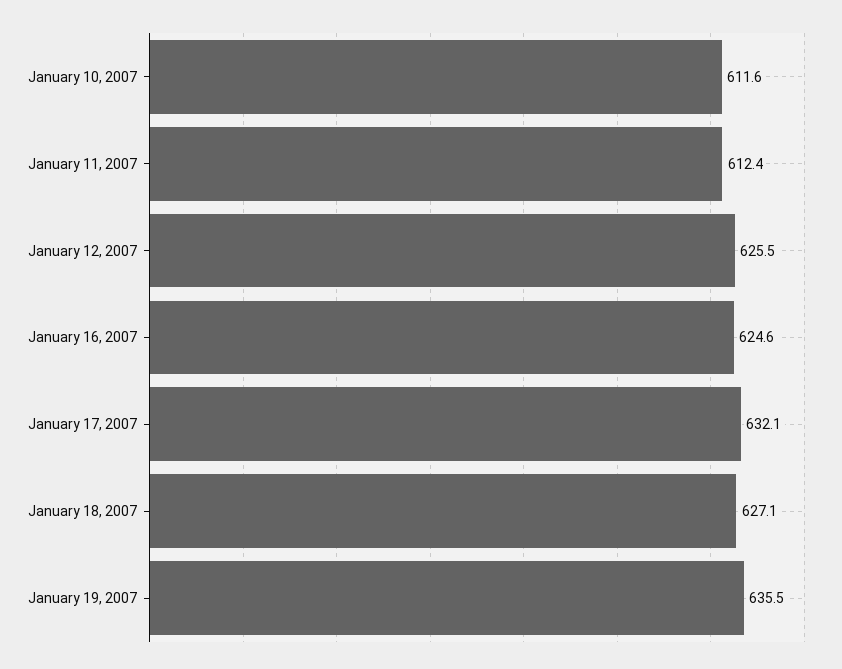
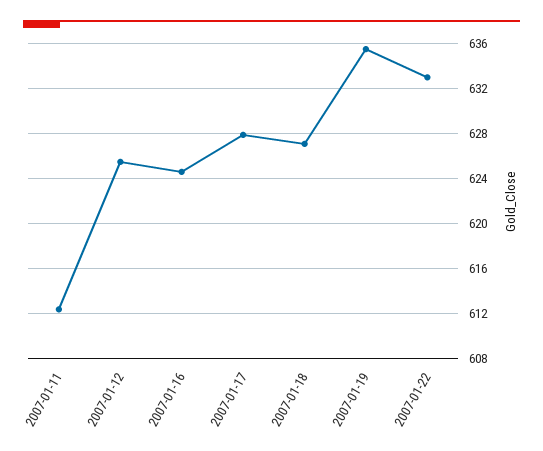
January 10, 2007: 611.6 -> none
January 17, 2007: 632.1 -> 628
2007-01-22: none -> 633

